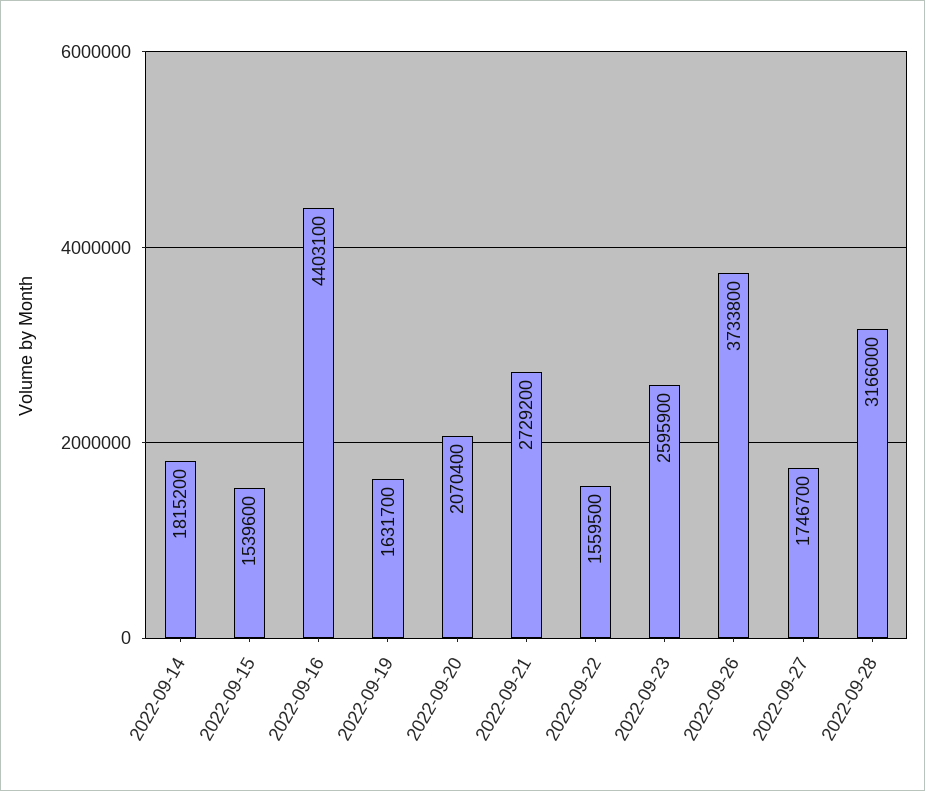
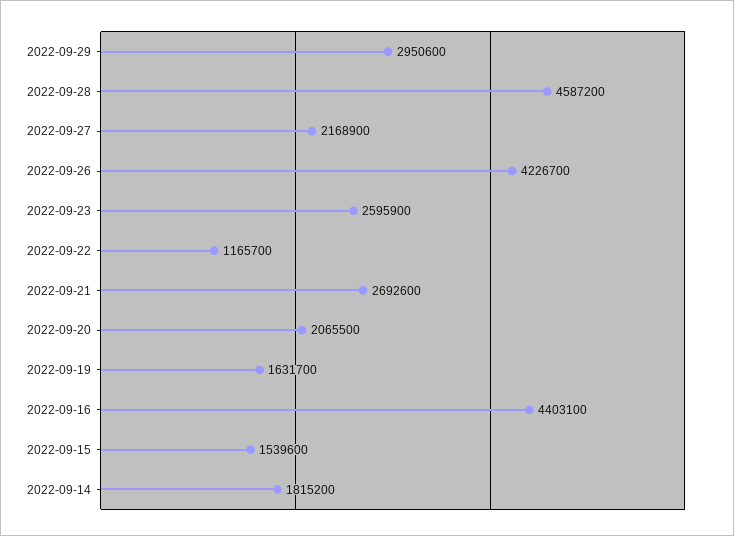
2022-09-20: 2070400 -> 2065500
2022-09-21: 2729200 -> 2692600
2022-09-22: 1559500 -> 1165700
2022-09-26: 3733800 -> 4226700
2022-09-27: 1746700 -> 2168900
2022-09-28: 3166000 -> 4587200
2022-09-29: none -> 2950600

